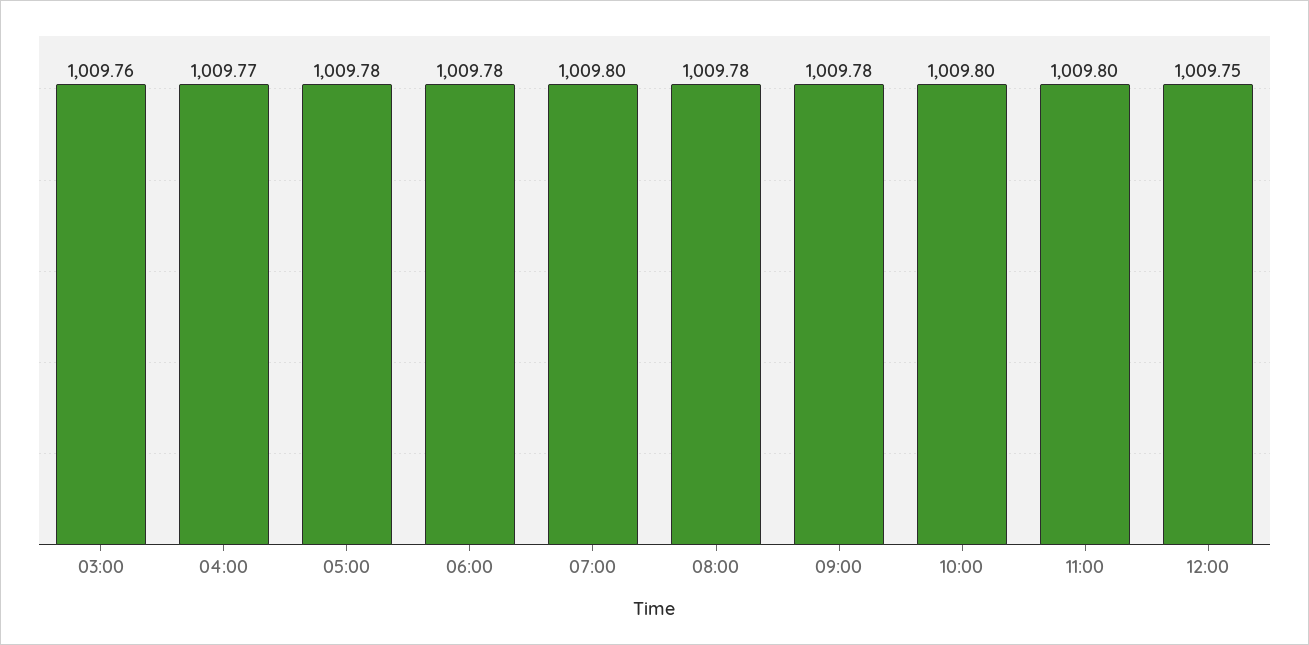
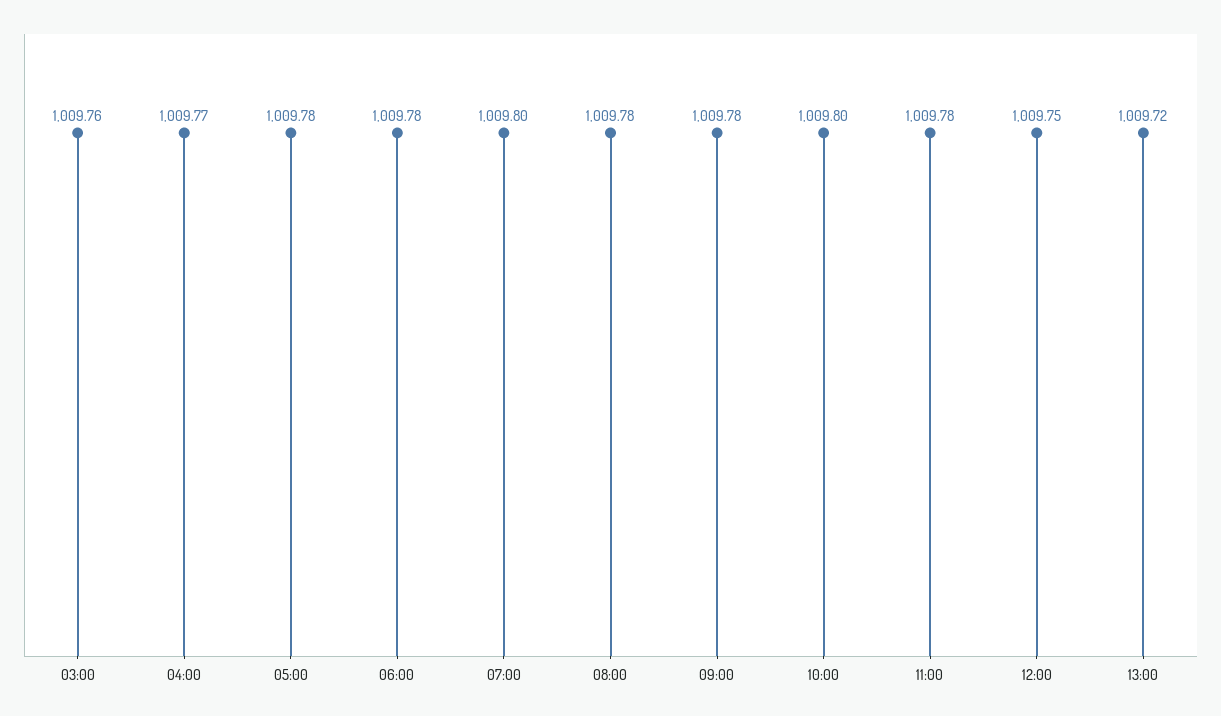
11:00: 1009.8 -> 1009.78
13:00: none -> 1009.72

